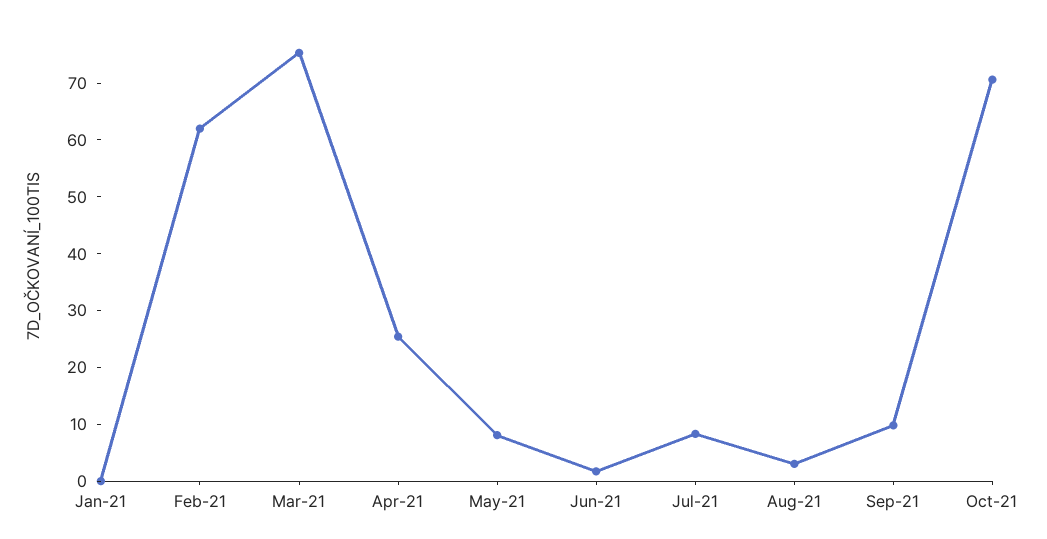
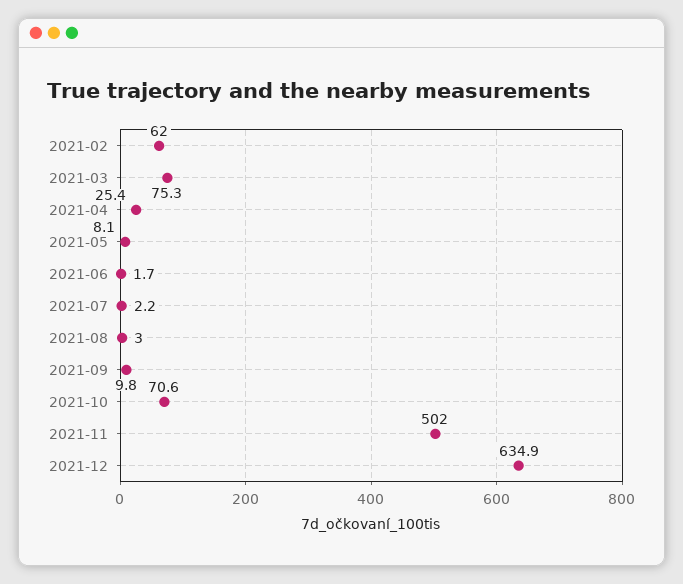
Jan-21: 0 -> none
Jul-21: 8 -> 2.2
2021-11: none -> 502
2021-12: none -> 634.9

